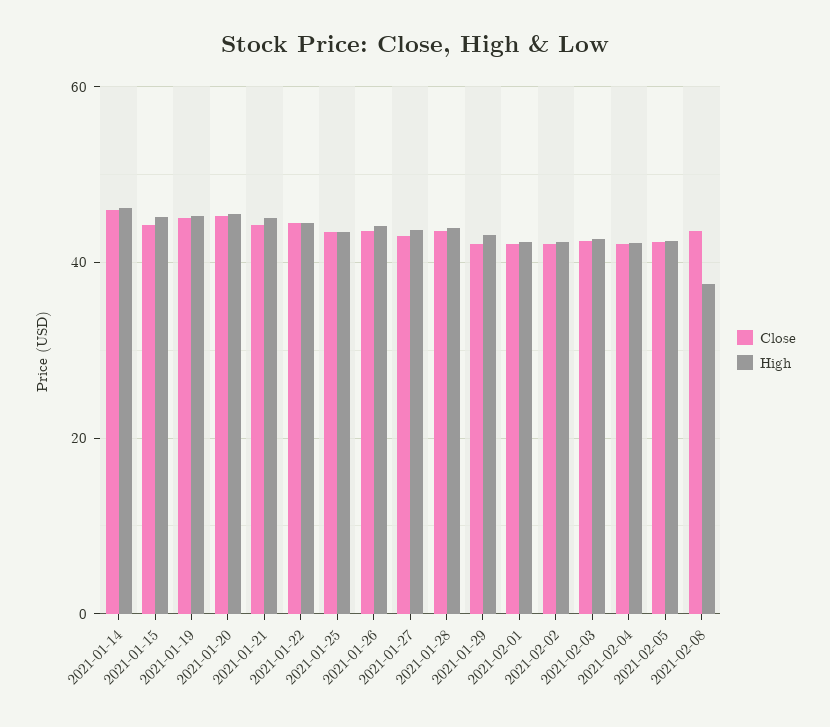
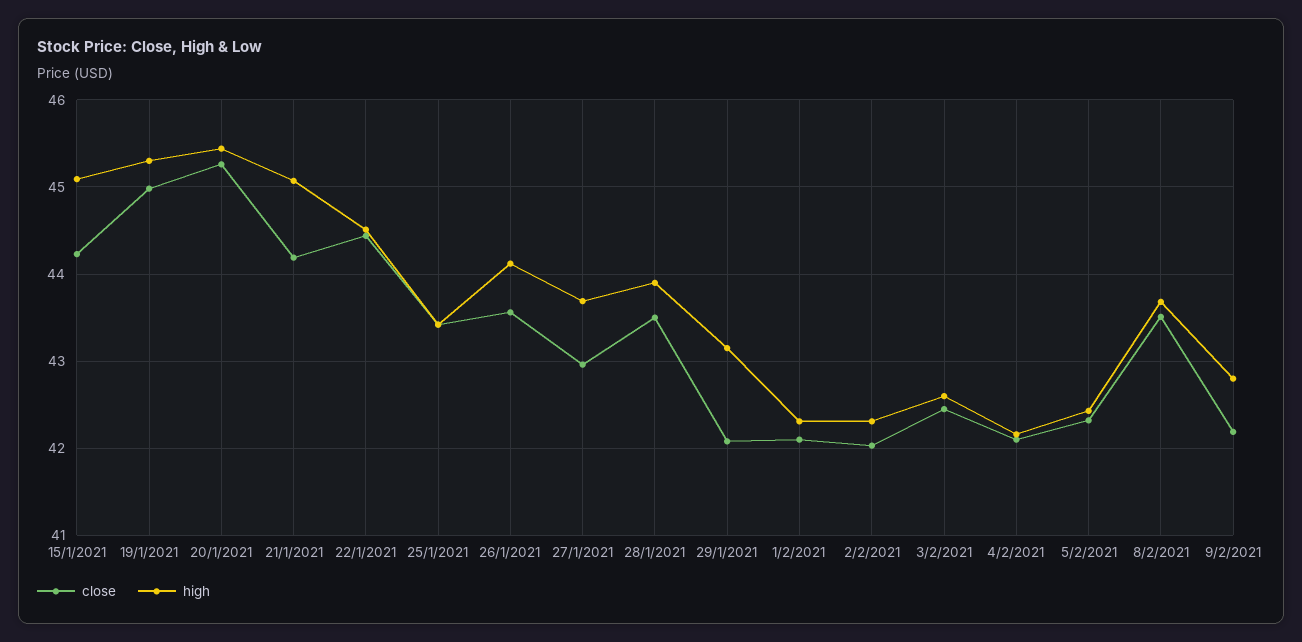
Close, 2021-01-14: 46 -> none
High, 2021-01-14: 46 -> none
High, 2021-02-08: 38 -> 43.7
Close, 9/2/2021: none -> 42.2
High, 9/2/2021: none -> 42.8

